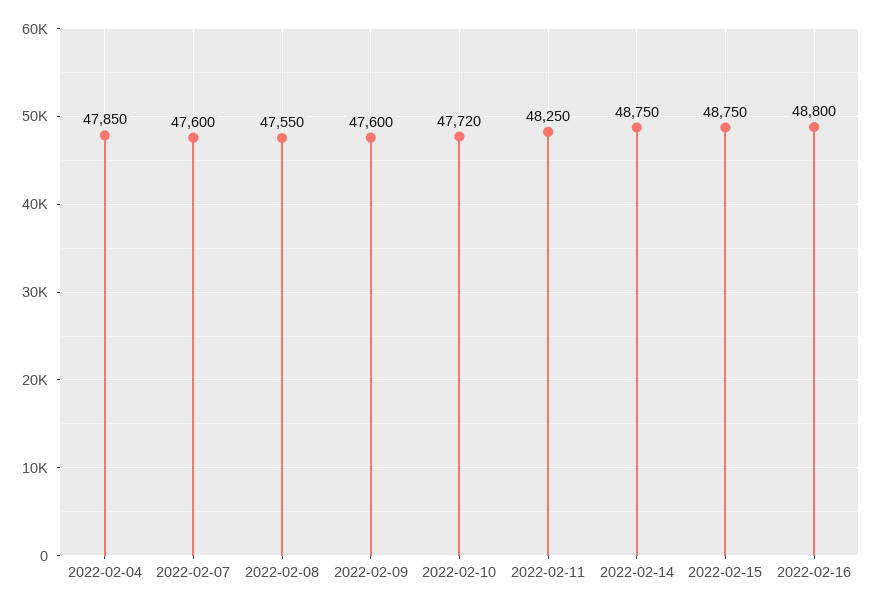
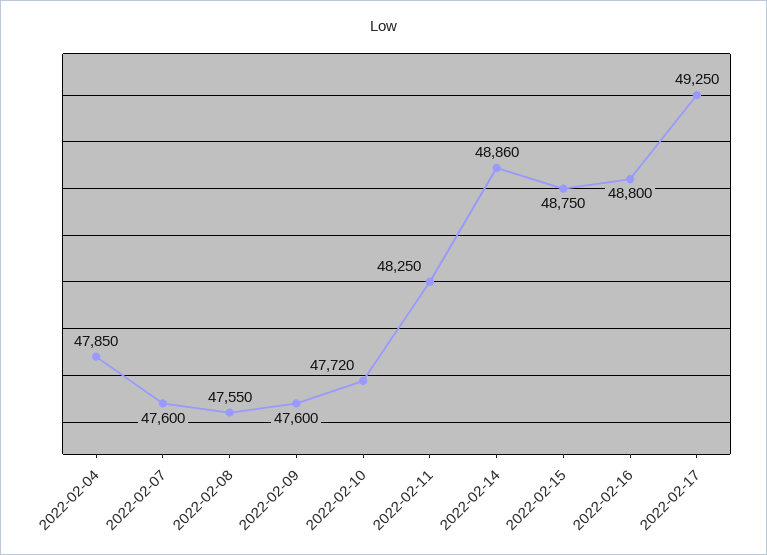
2022-02-14: 48750 -> 48860
2022-02-17: none -> 49250

